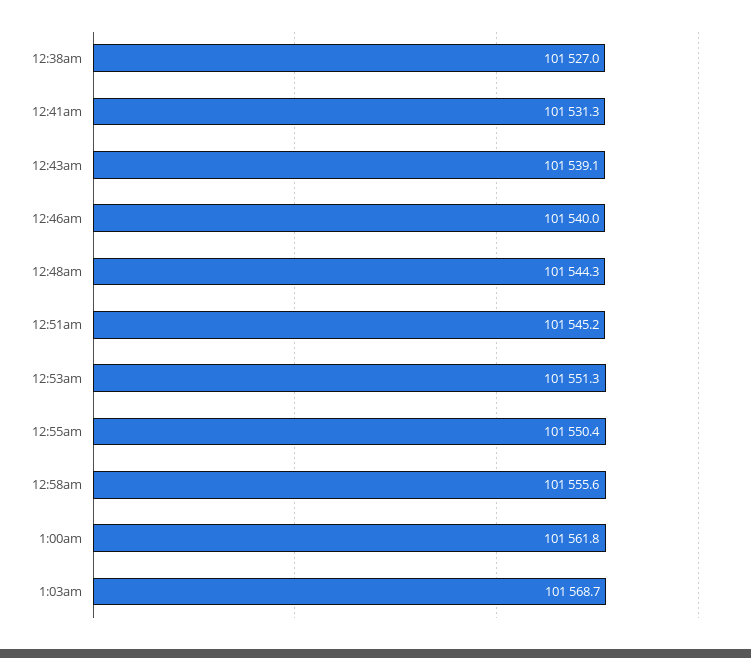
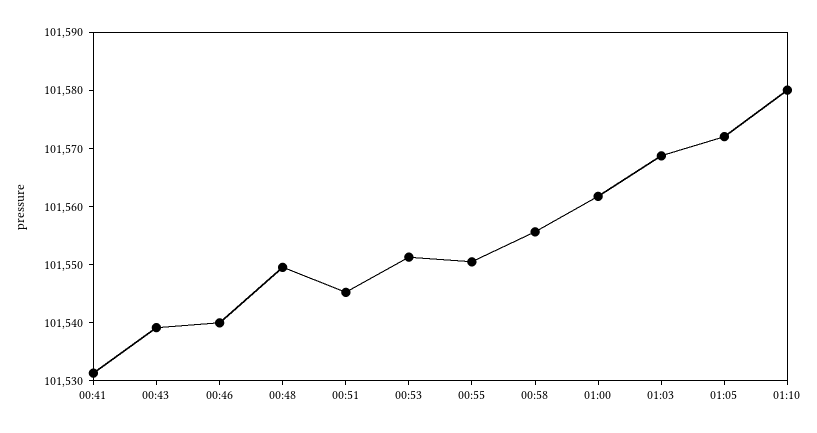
12:38am: 101527 -> none
12:48am: 101544.3 -> 101550
01:05: none -> 101572
01:10: none -> 101580

